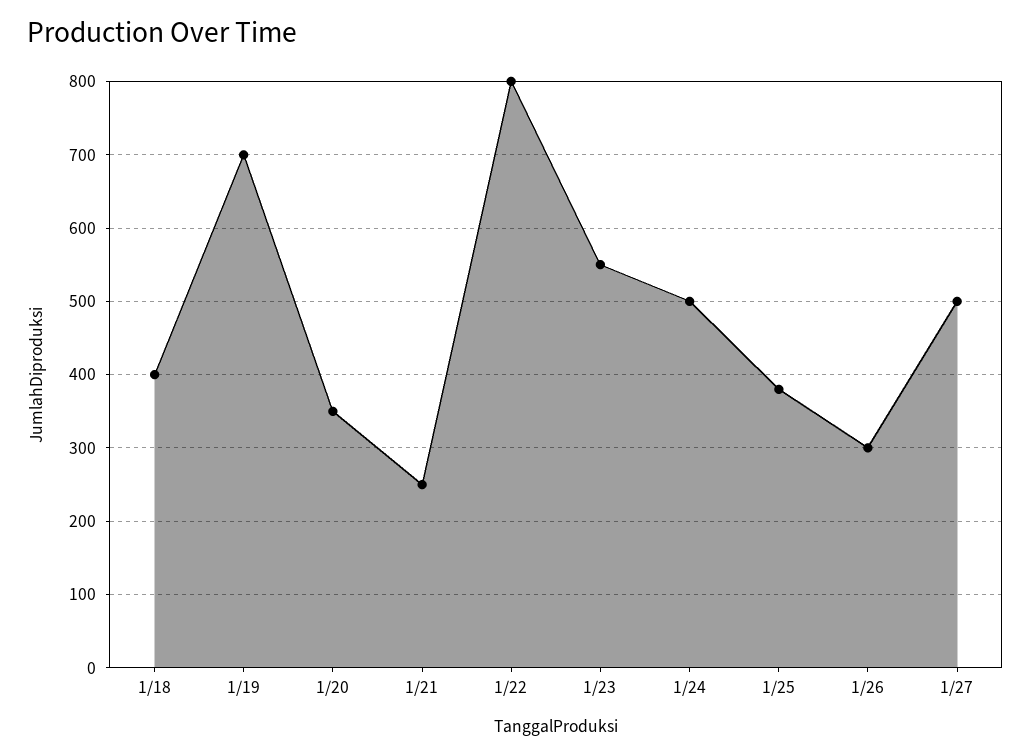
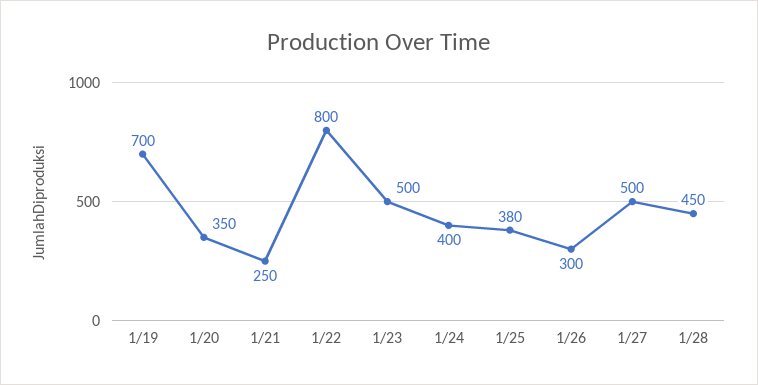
1/18: 400 -> none
1/23: 550 -> 500
1/24: 500 -> 400
1/28: none -> 450

